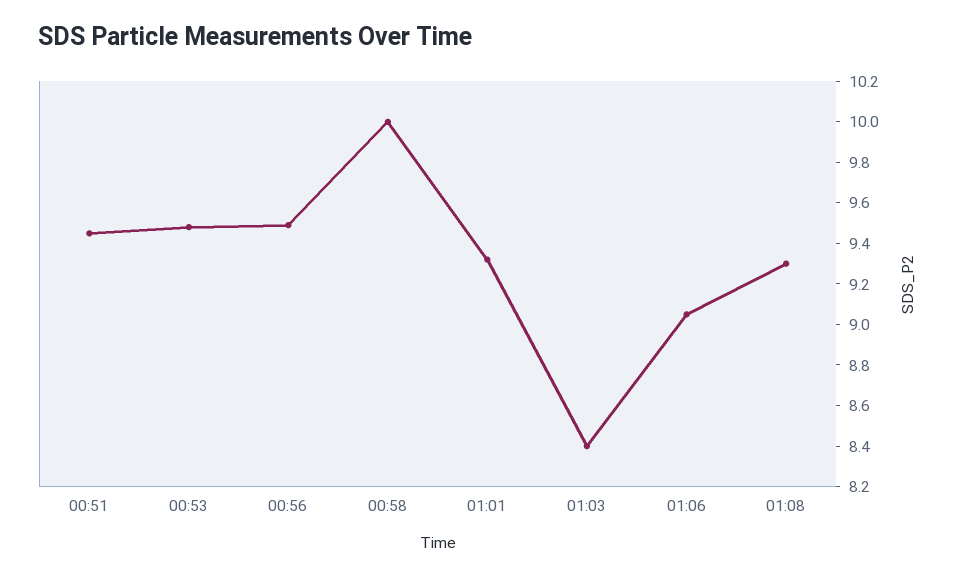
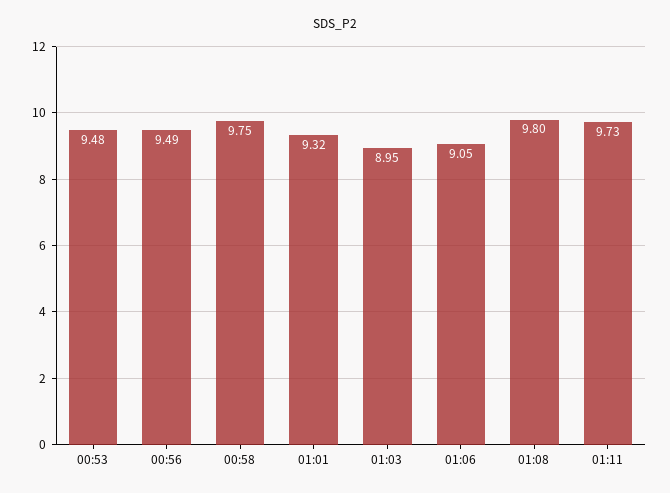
00:51: 9.45 -> none
00:58: 10 -> 9.75
01:03: 8.4 -> 8.95
01:08: 9.3 -> 9.8
01:11: none -> 9.73

